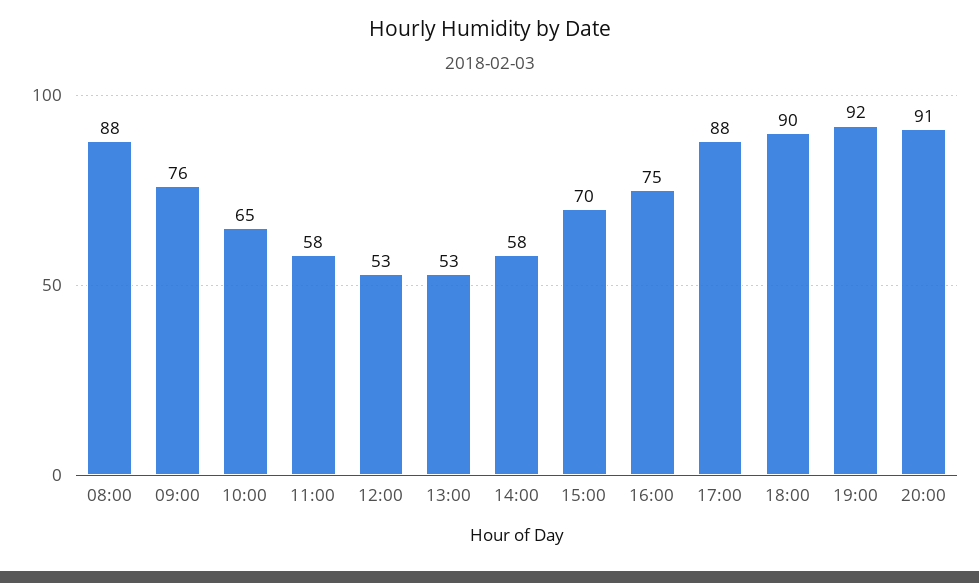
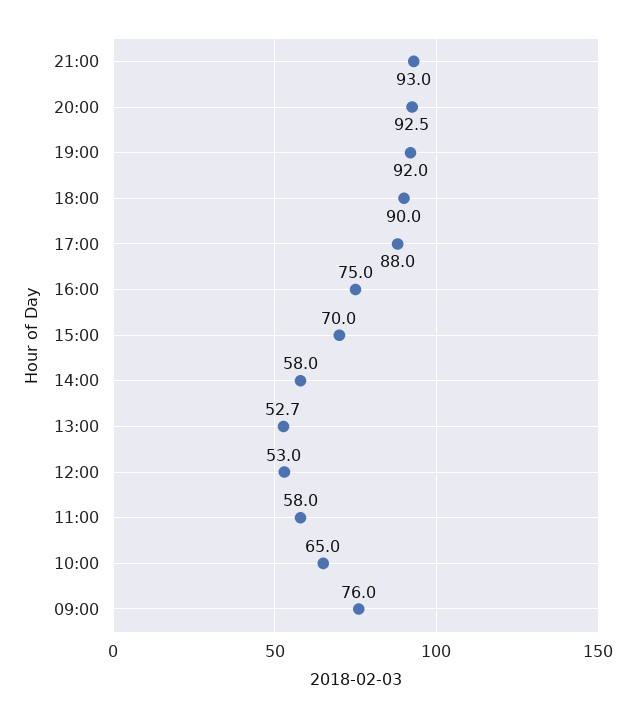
08:00: 88 -> none
13:00: 53 -> 52.7
20:00: 91 -> 92.5
21:00: none -> 93

